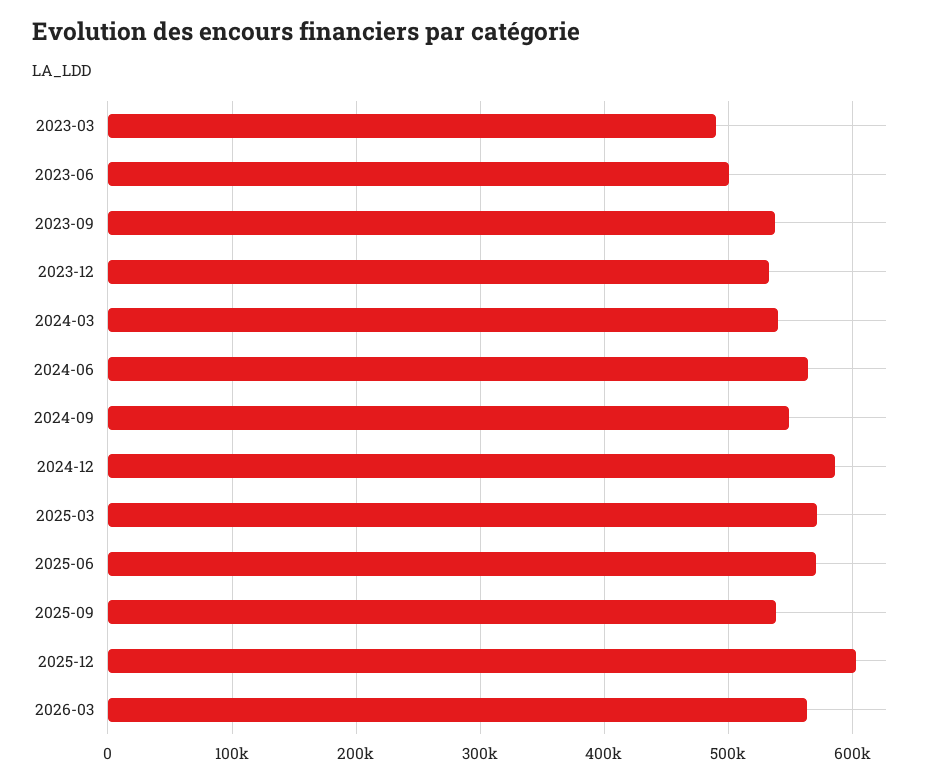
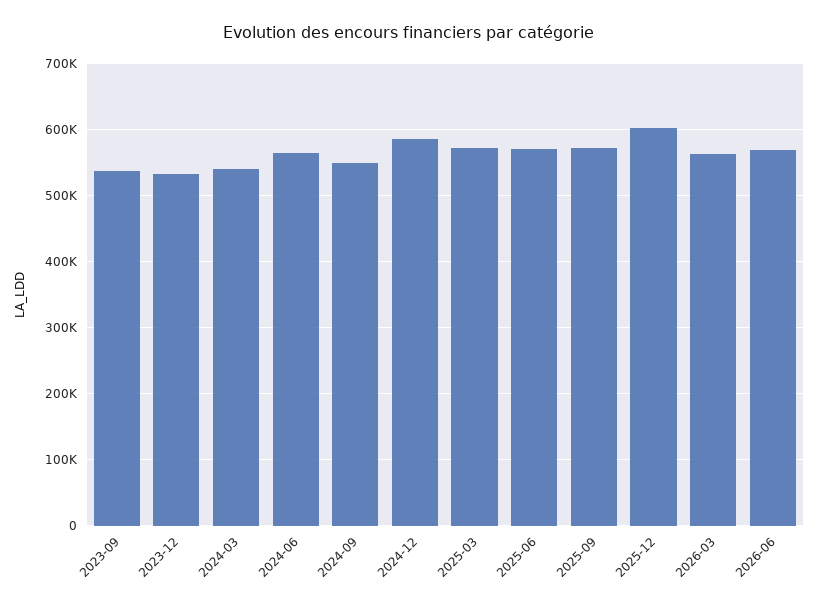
2023-03: 490000 -> none
2023-06: 500000 -> none
2025-09: 540000 -> 570000
2026-06: none -> 570000

